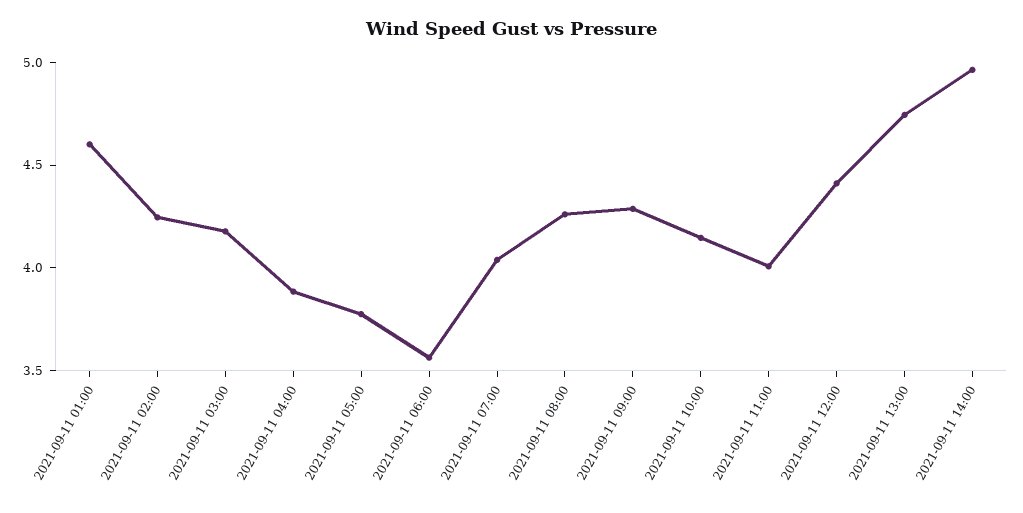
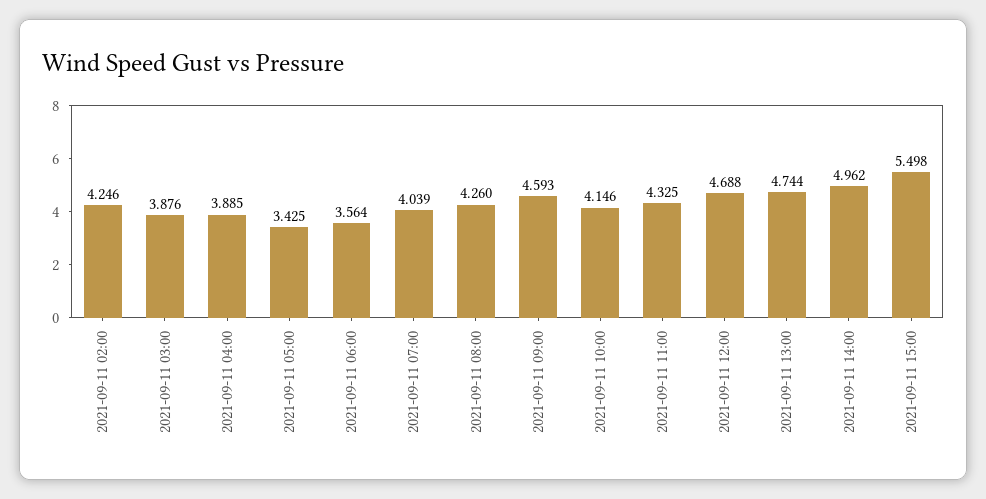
2021-09-11 01:00: 4.6 -> none
2021-09-11 03:00: 4.2 -> 3.876
2021-09-11 05:00: 3.8 -> 3.425
2021-09-11 09:00: 4.3 -> 4.593
2021-09-11 11:00: 4 -> 4.325
2021-09-11 12:00: 4.4 -> 4.688
2021-09-11 15:00: none -> 5.498

